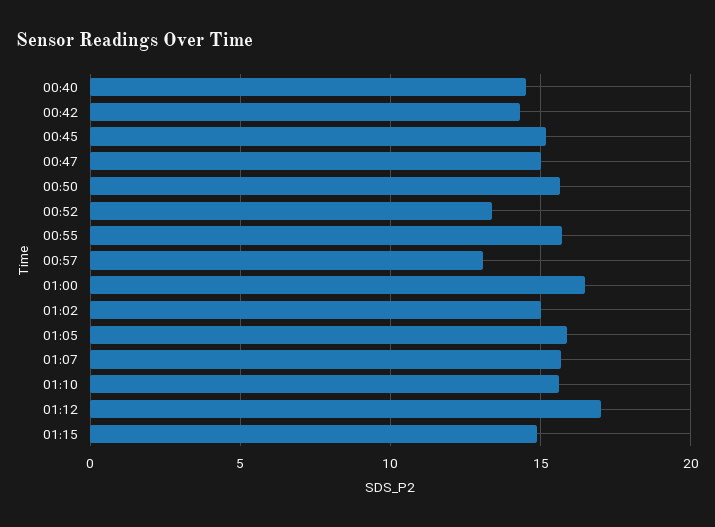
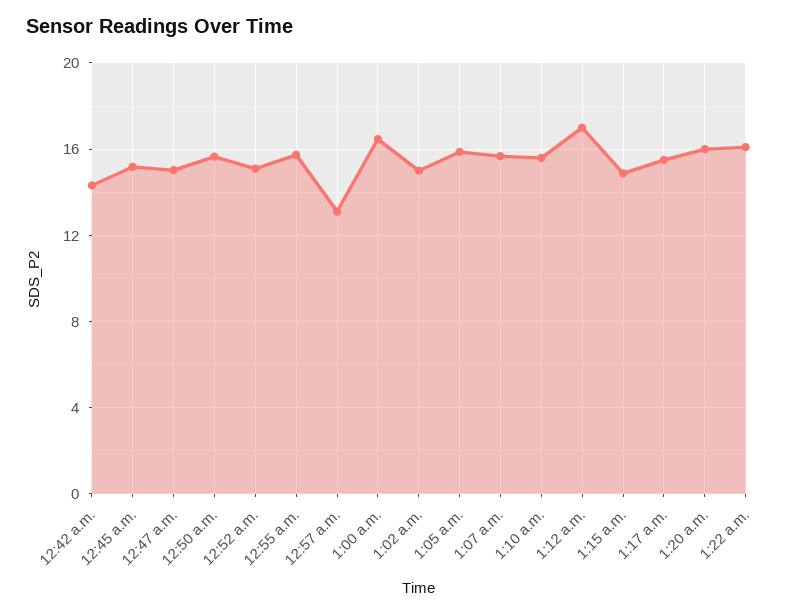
00:40: 14.5 -> none
00:52: 13.5 -> 15
1:17 a.m.: none -> 15.5
1:20 a.m.: none -> 16
1:22 a.m.: none -> 16

